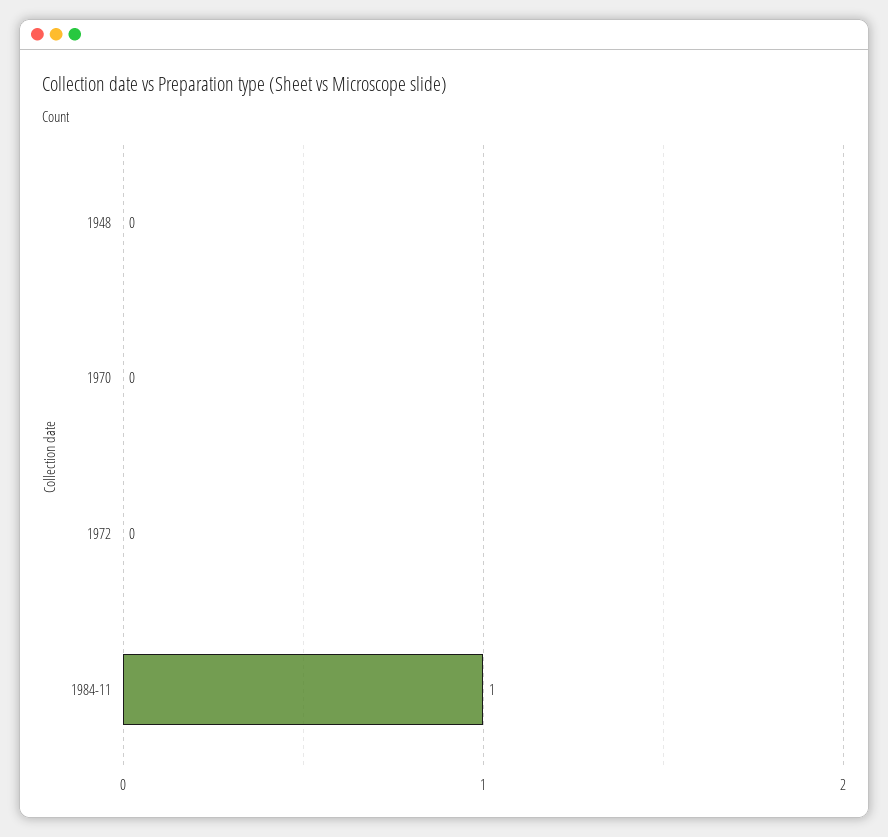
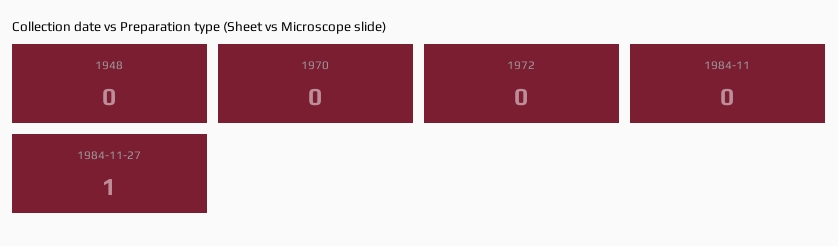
1984-11: 1 -> 0
1984-11-27: none -> 1

